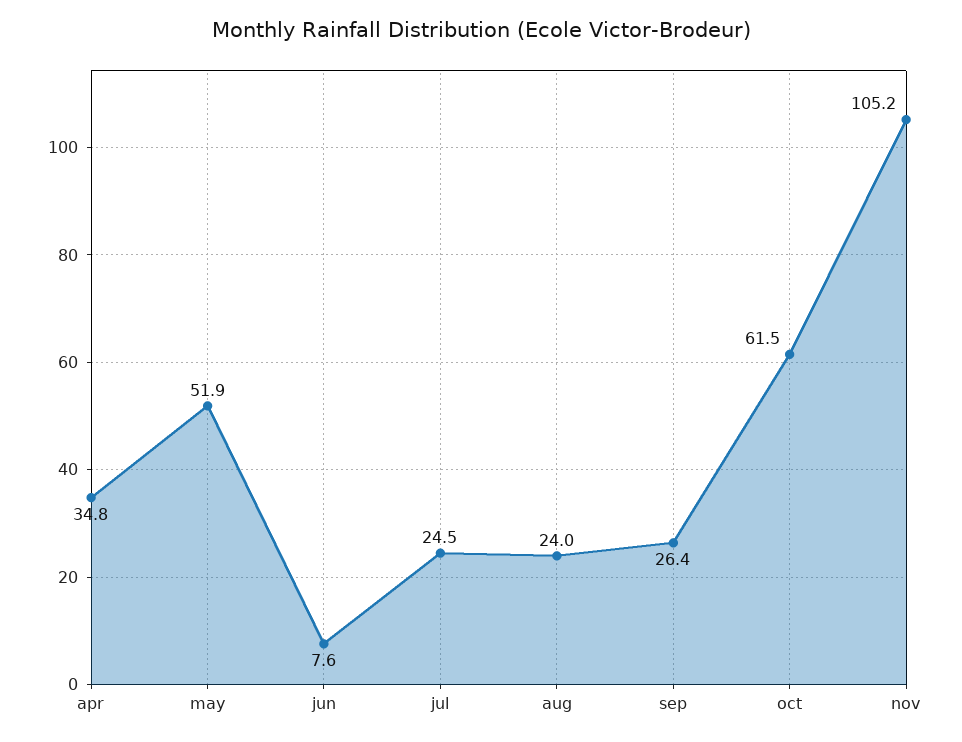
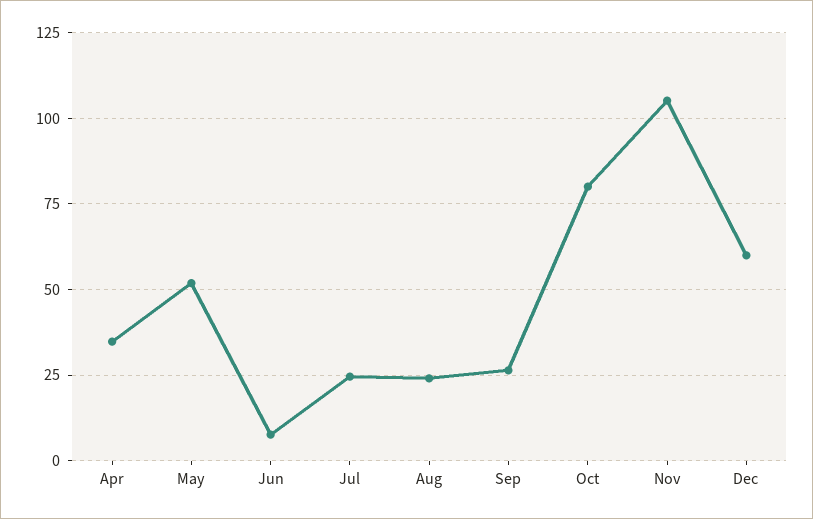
oct: 61.5 -> 80
Dec: none -> 60

